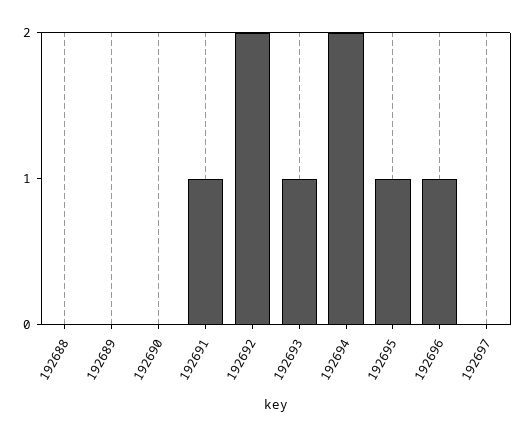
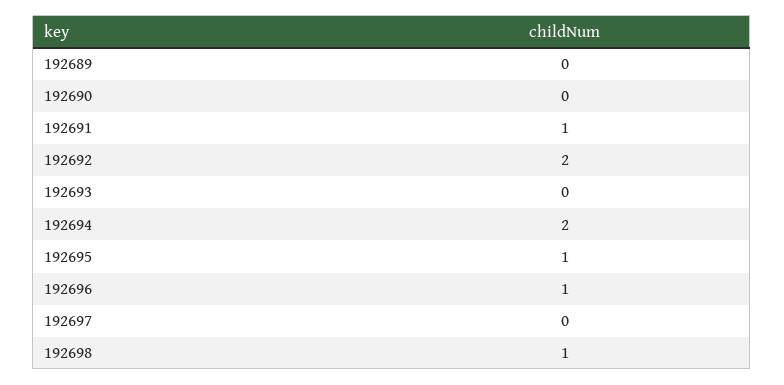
192688: 0 -> none
192693: 1 -> 0
192698: none -> 1

